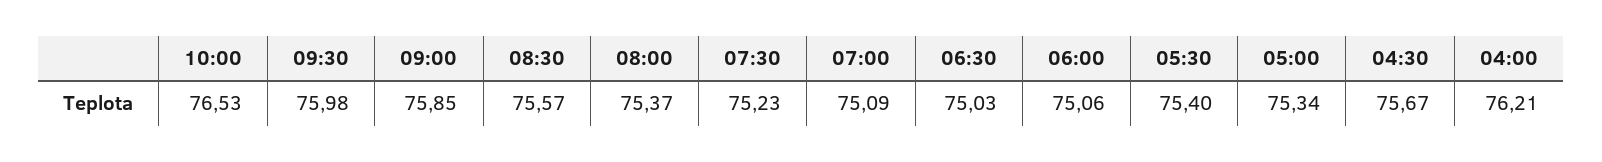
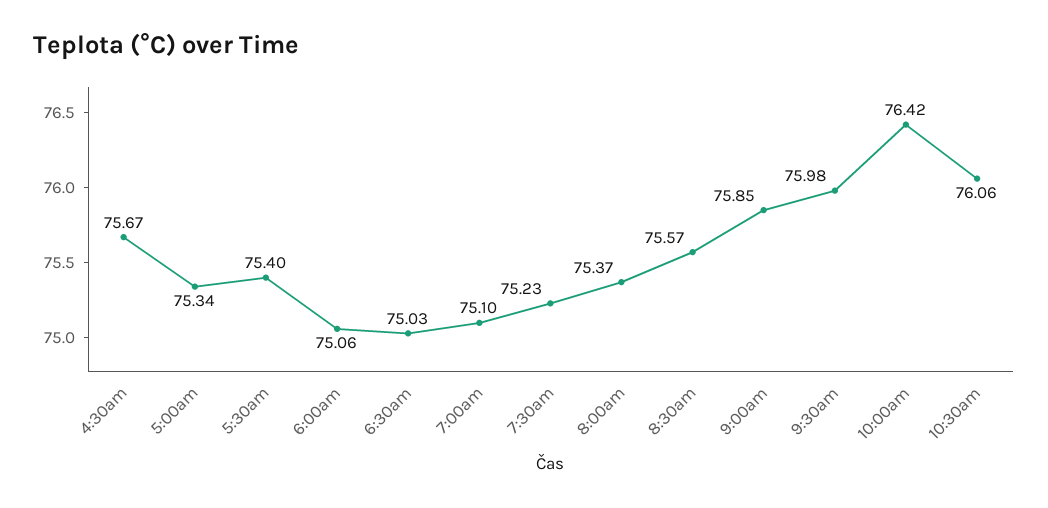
10:00: 76.53 -> 76.42
07:00: 75.09 -> 75.1
04:00: 76.21 -> none
10:30am: none -> 76.06

